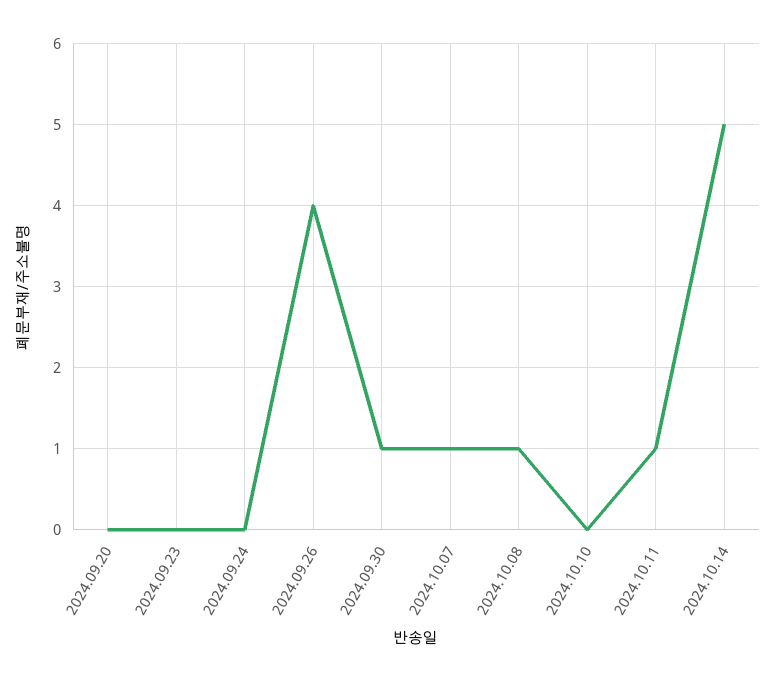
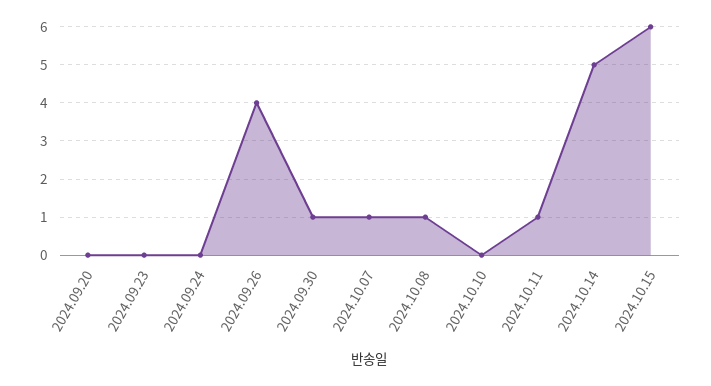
2024.10.15: none -> 6

